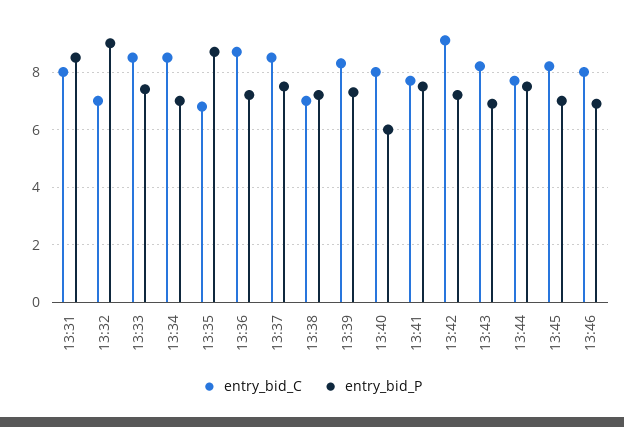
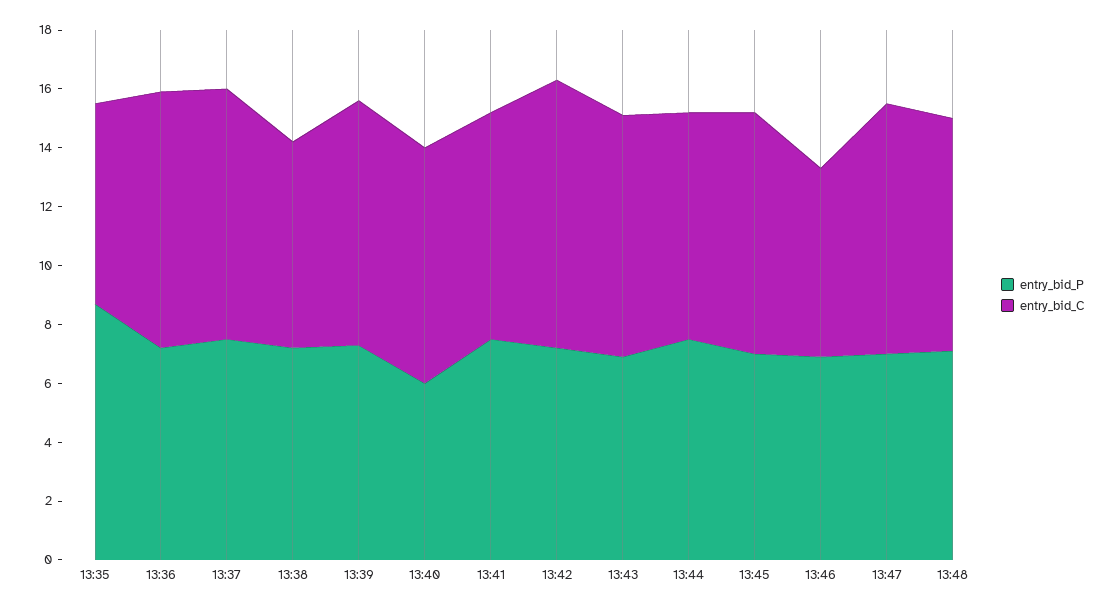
entry_bid_C, 13:31: 8 -> none
entry_bid_P, 13:31: 8.5 -> none
entry_bid_C, 13:32: 7 -> none
entry_bid_P, 13:32: 9 -> none
entry_bid_C, 13:33: 8.5 -> none
entry_bid_P, 13:33: 7.5 -> none
entry_bid_C, 13:34: 8.5 -> none
entry_bid_P, 13:34: 7 -> none
entry_bid_C, 13:46: 8 -> 6.5
entry_bid_P, 13:47: none -> 7
entry_bid_C, 13:47: none -> 8.5
entry_bid_P, 13:48: none -> 7
entry_bid_C, 13:48: none -> 8

